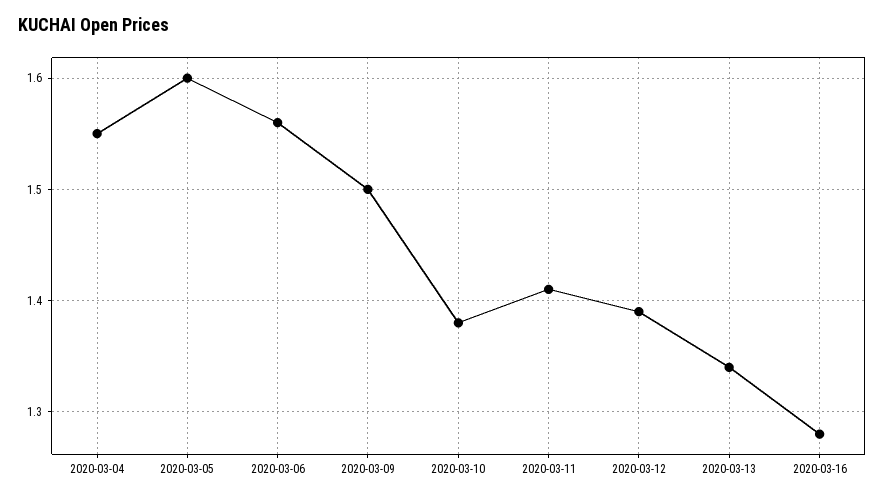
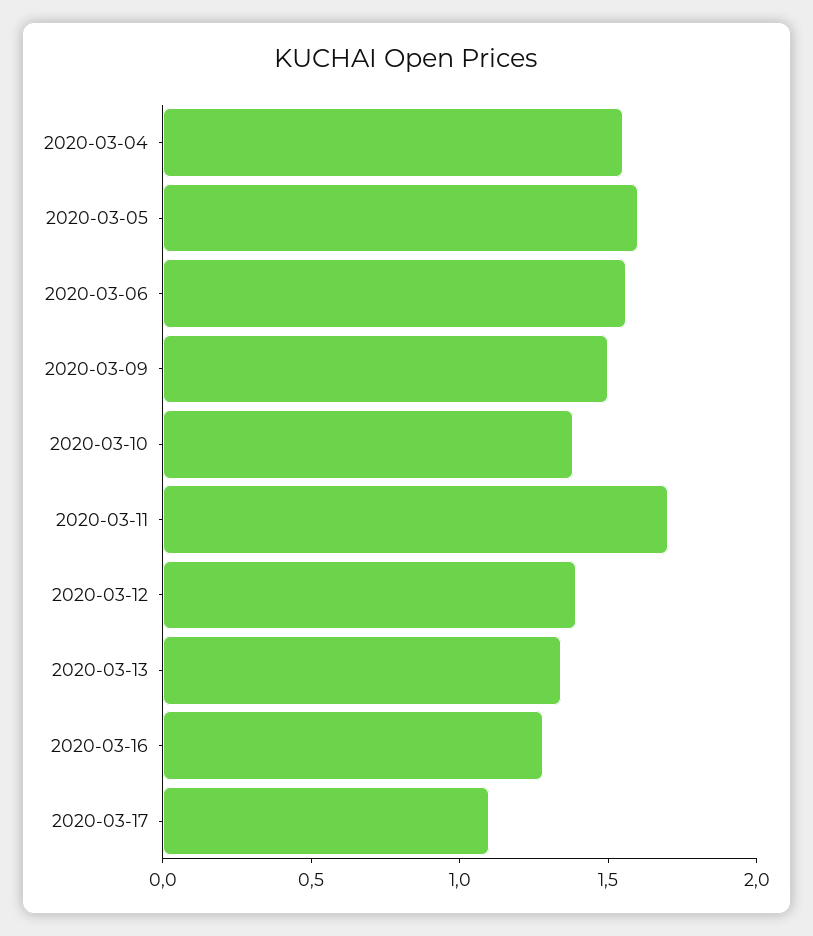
2020-03-11: 1.41 -> 1.7
2020-03-17: none -> 1.1

